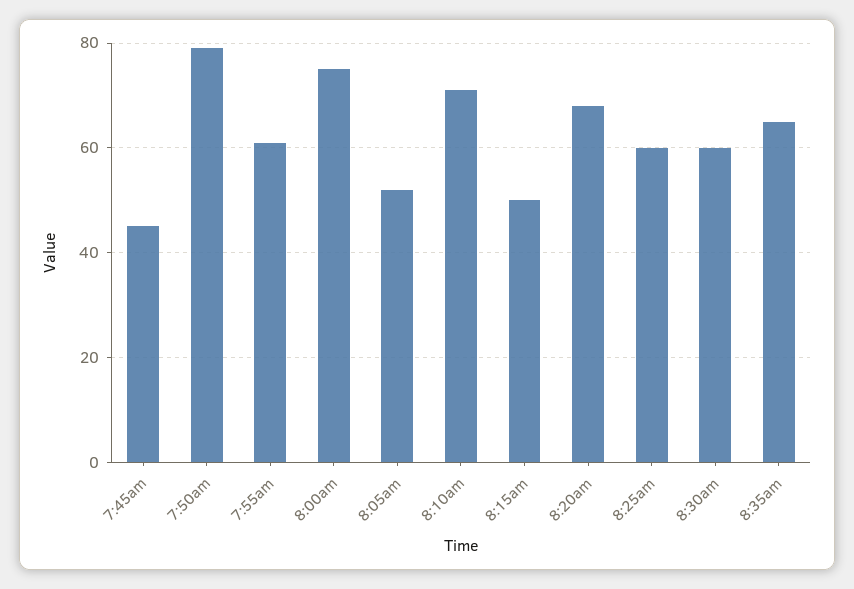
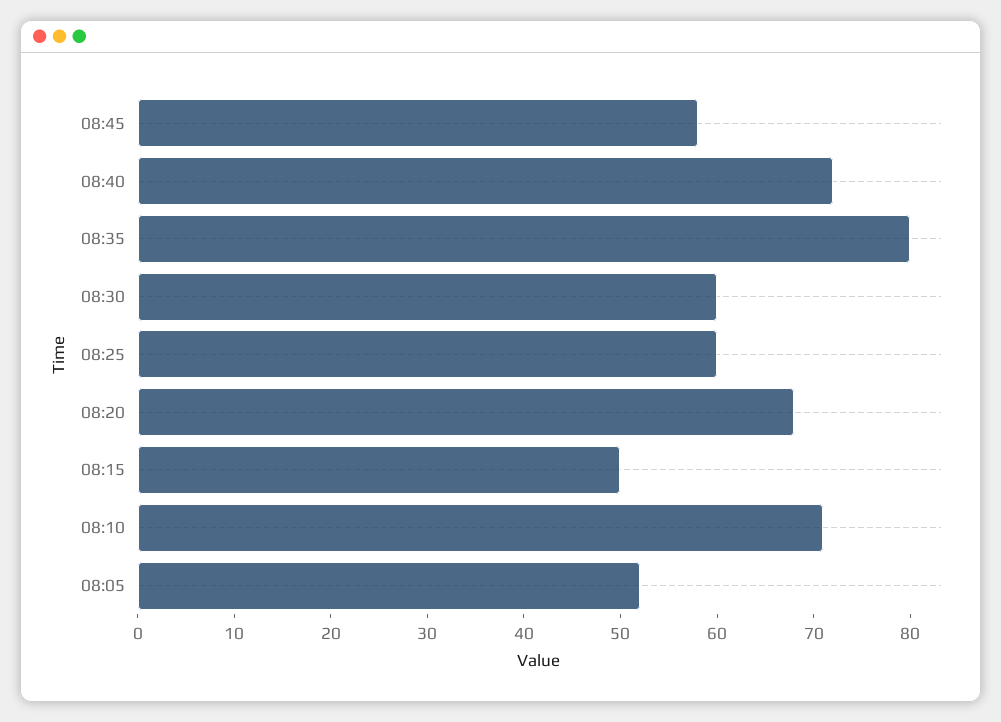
7:45am: 45 -> none
7:50am: 80 -> none
7:55am: 60 -> none
8:00am: 75 -> none
8:35am: 65 -> 80
08:45: none -> 58
08:40: none -> 72

